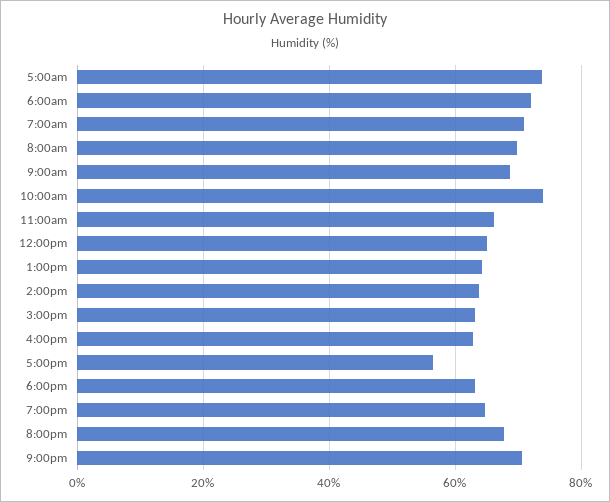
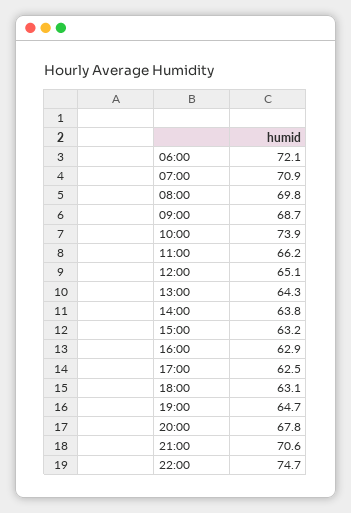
5:00am: 74 -> none
5:00pm: 56 -> 62.5
22:00: none -> 74.7

